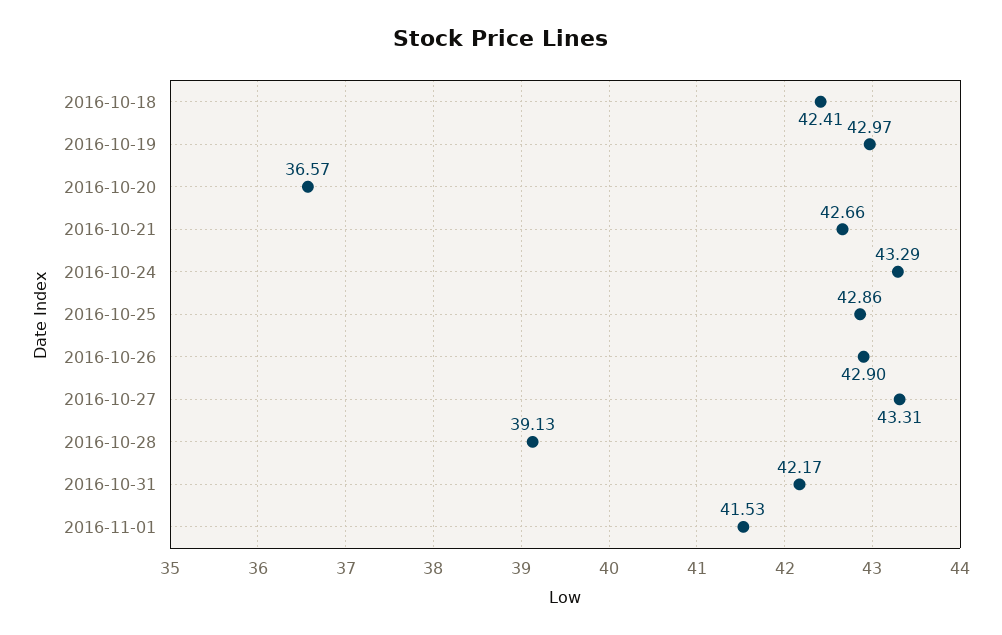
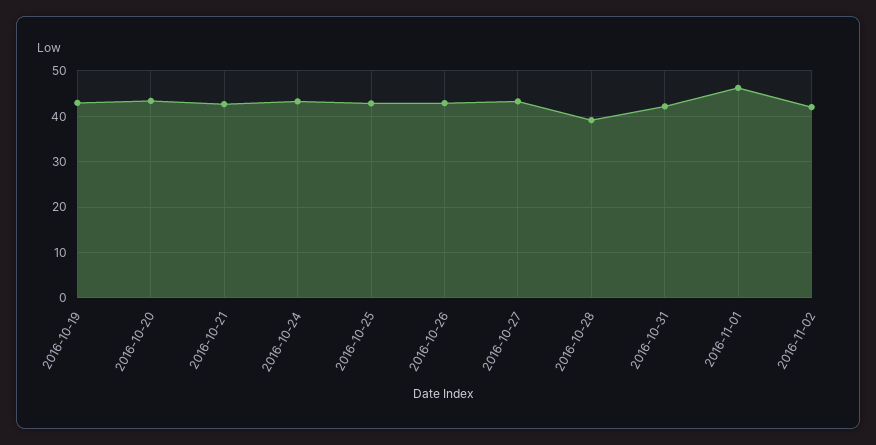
2016-10-18: 42.41 -> none
2016-10-20: 36.57 -> 44
2016-11-01: 41.53 -> 46
2016-11-02: none -> 42

